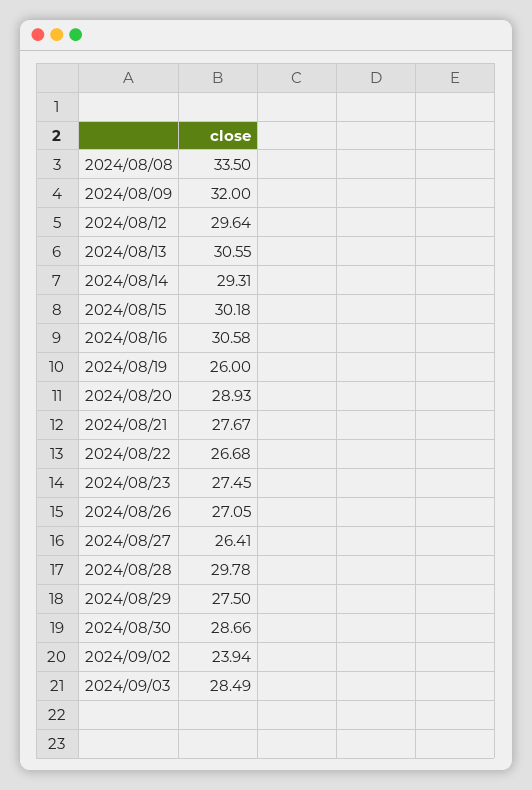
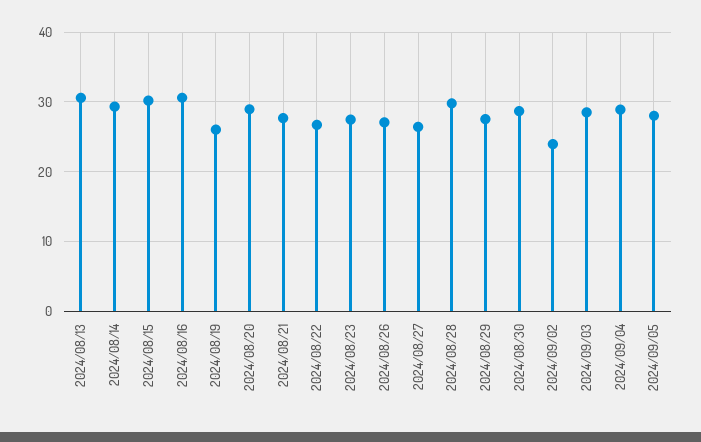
2024/08/08: 33.5 -> none
2024/08/09: 32 -> none
2024/08/12: 29.64 -> none
2024/09/04: none -> 29
2024/09/05: none -> 28

